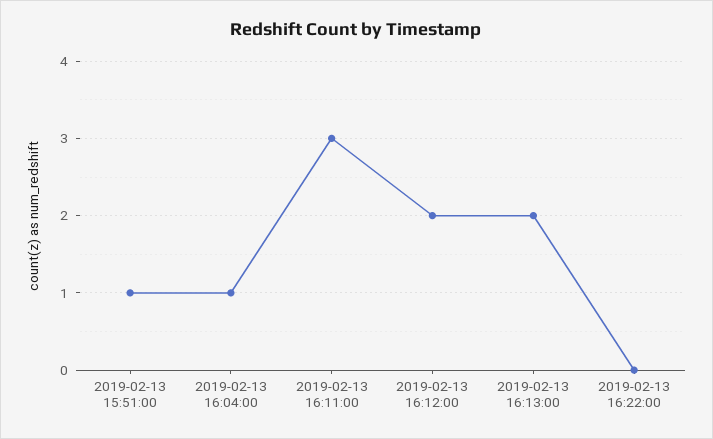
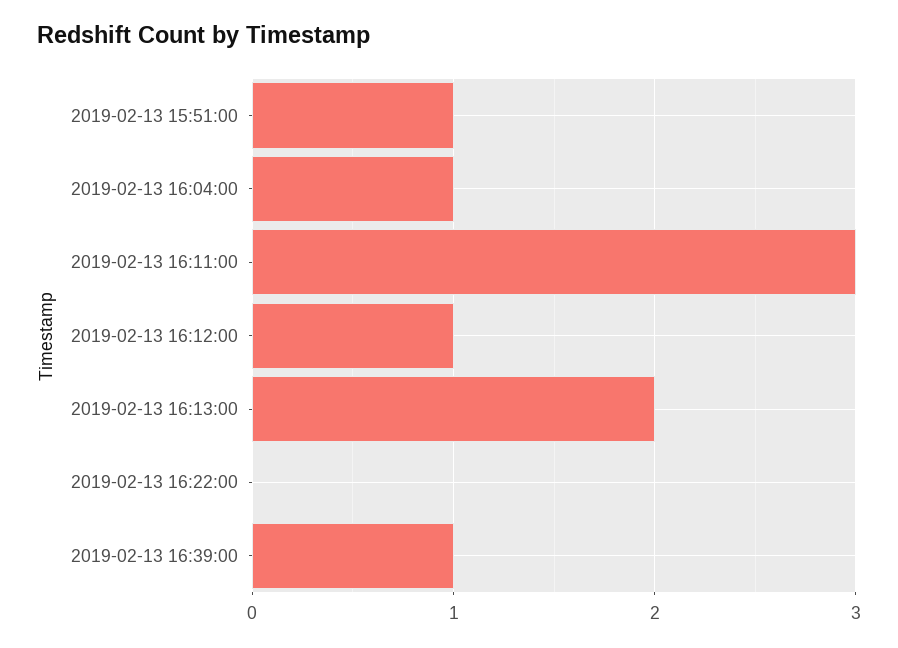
2019-02-13 16:12:00: 2 -> 1
2019-02-13 16:39:00: none -> 1

